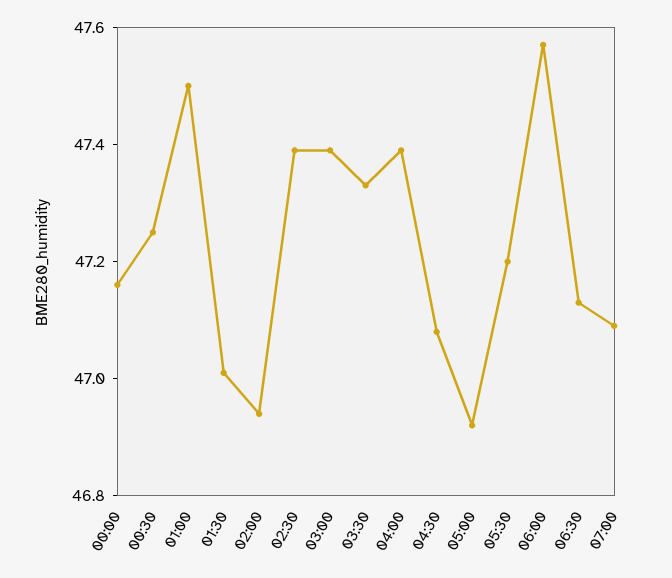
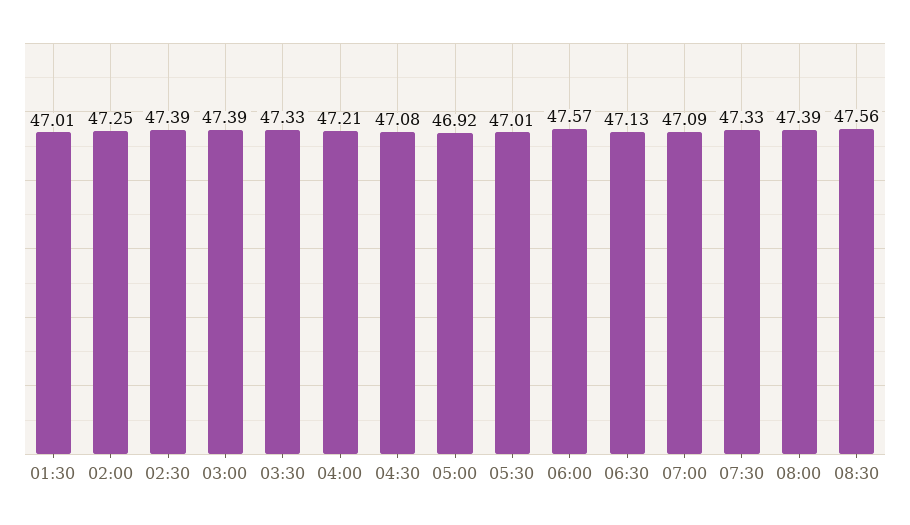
00:00: 47.15 -> none
00:30: 47.25 -> none
01:00: 47.5 -> none
02:00: 46.95 -> 47.25
04:00: 47.4 -> 47.21
05:30: 47.2 -> 47.01
07:30: none -> 47.33
08:00: none -> 47.39
08:30: none -> 47.56

